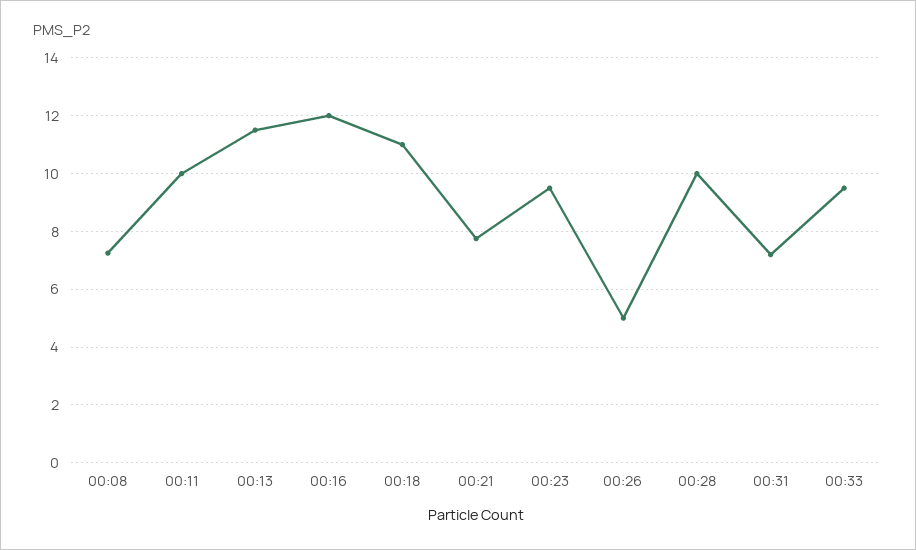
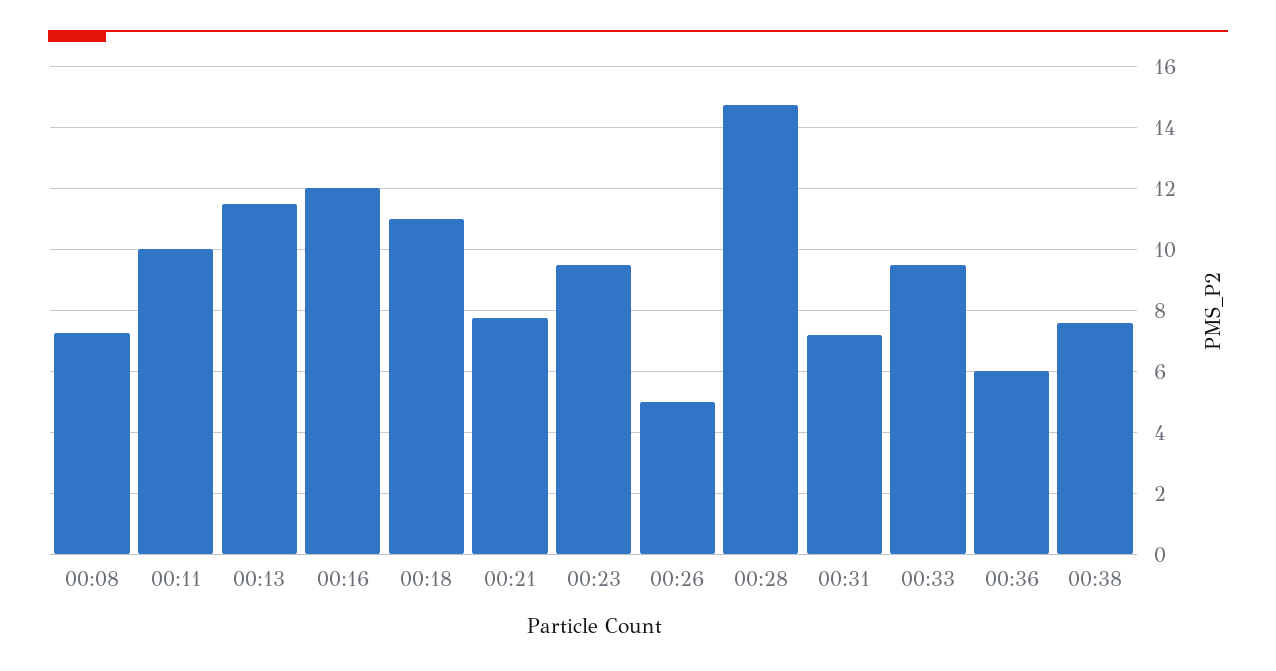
00:28: 10 -> 14.8
00:36: none -> 6
00:38: none -> 7.6

